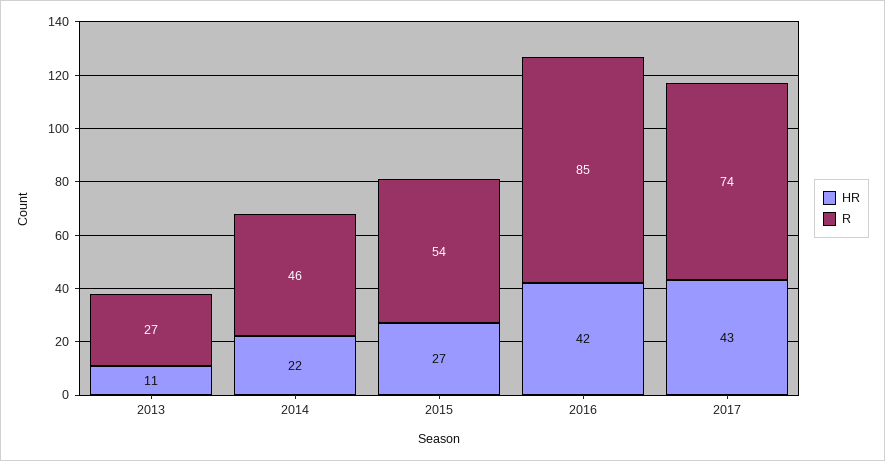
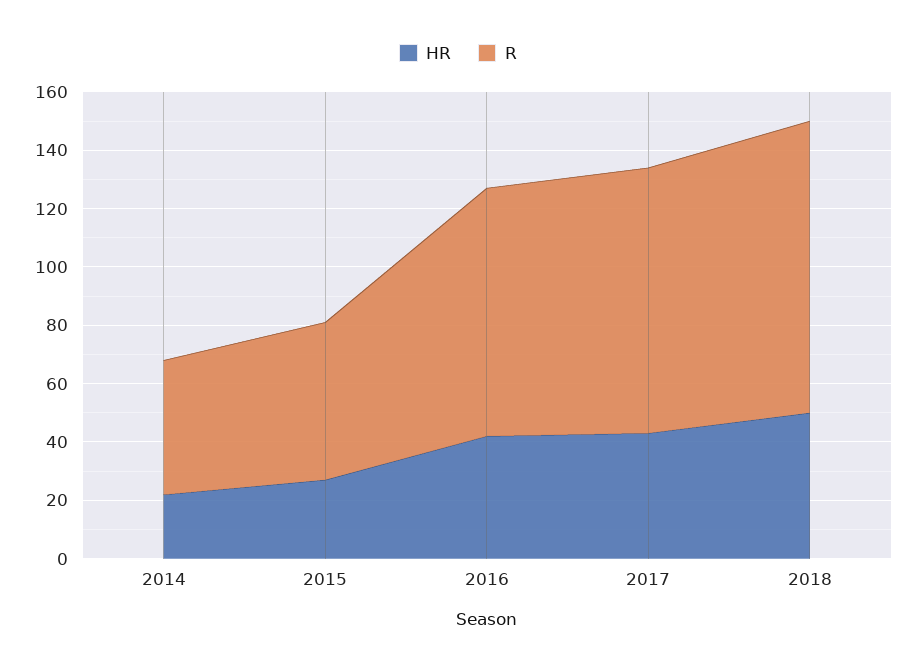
HR, 2013: 11 -> none
R, 2013: 27 -> none
R, 2017: 74 -> 90
HR, 2018: none -> 50
R, 2018: none -> 100

